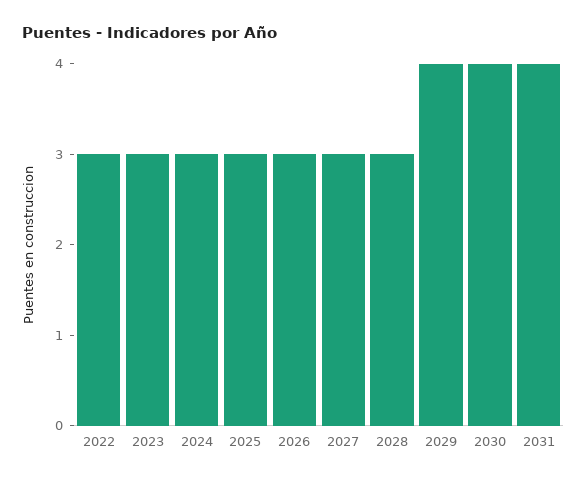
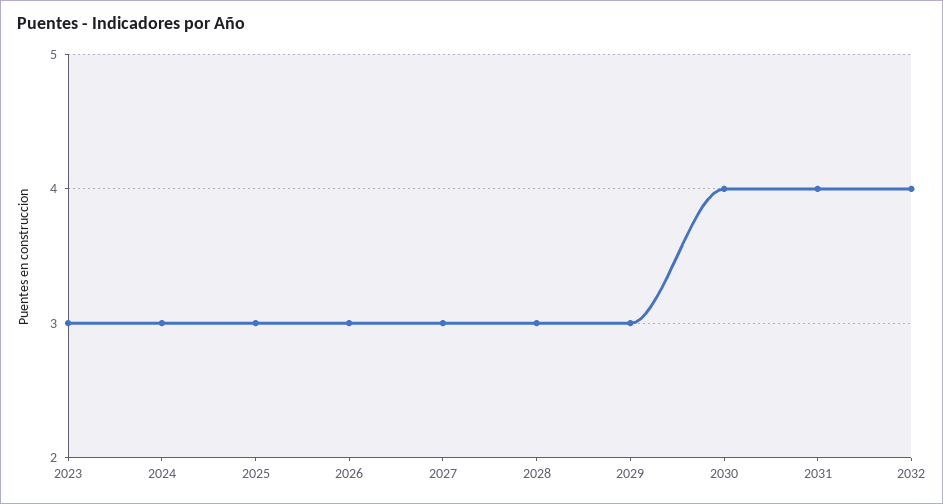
2022: 3 -> none
2029: 4 -> 3
2032: none -> 4

